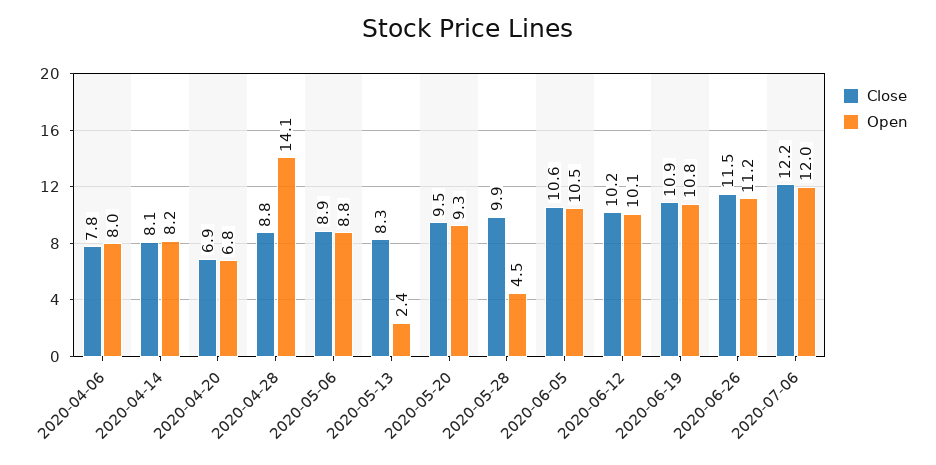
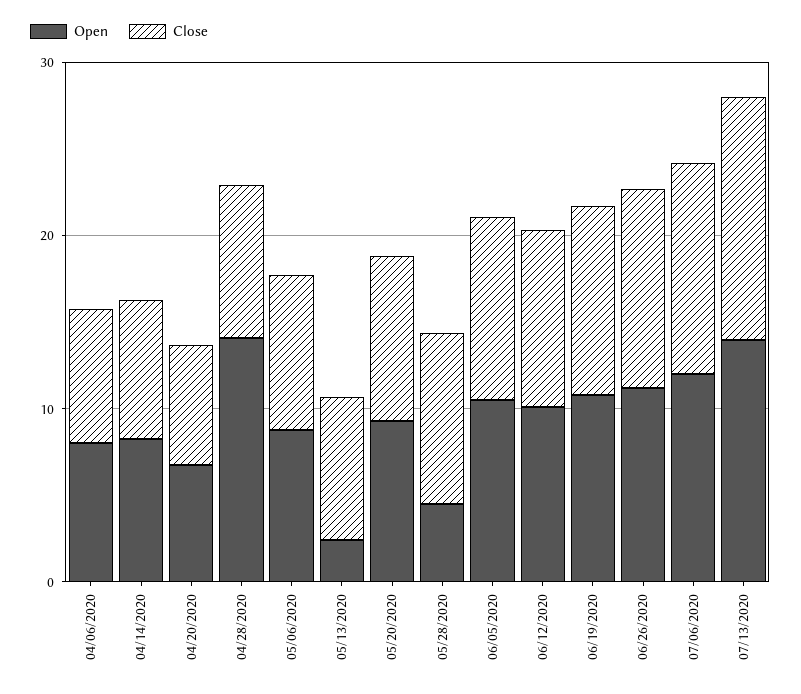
Open, 07/13/2020: none -> 14
Close, 07/13/2020: none -> 14

